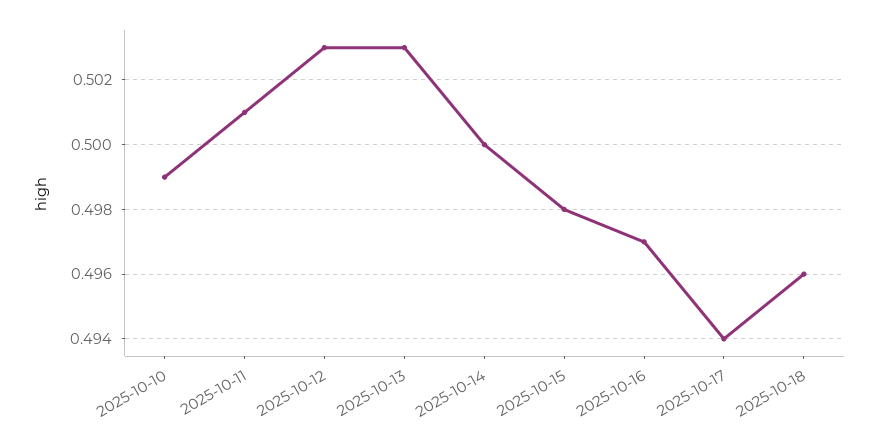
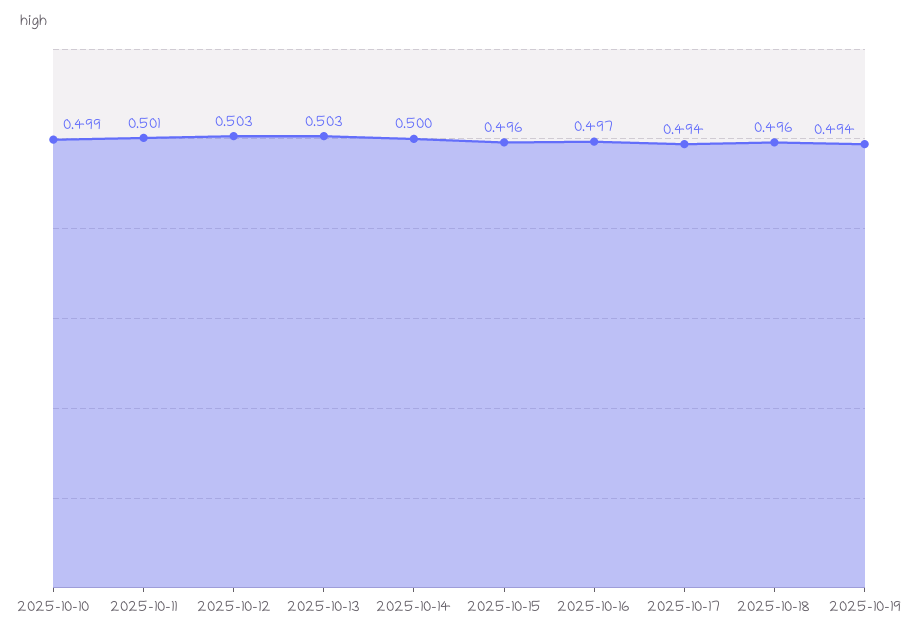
2025-10-15: 0.498 -> 0.496
2025-10-19: none -> 0.494

